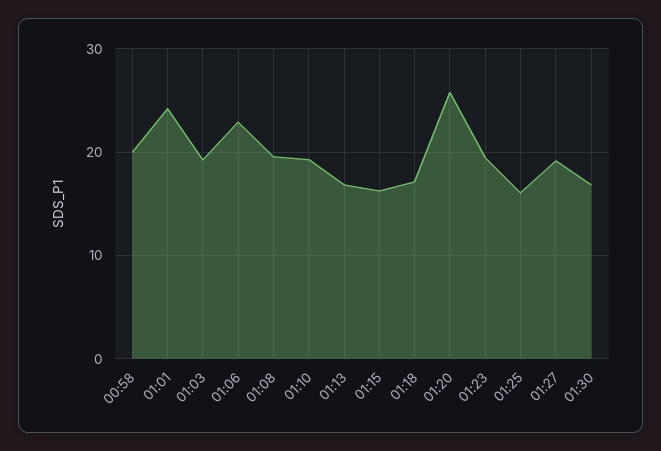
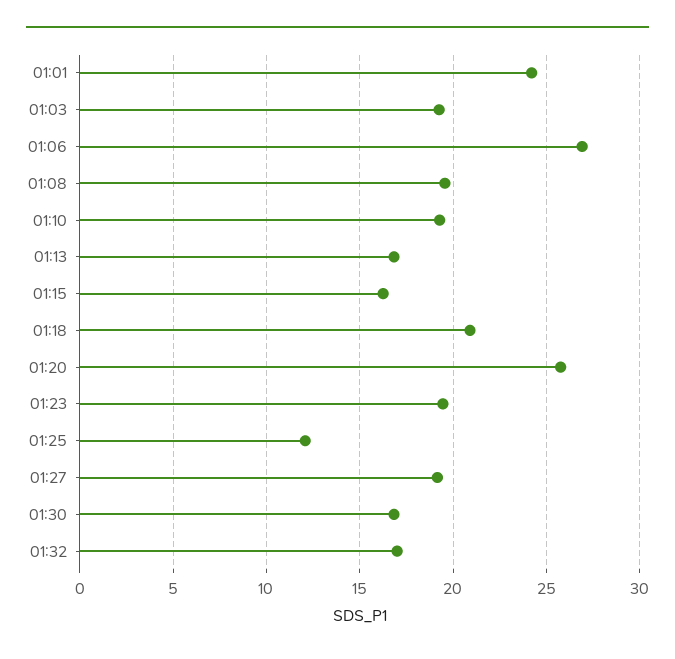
00:58: 20 -> none
01:06: 23 -> 27
01:18: 17 -> 21
01:25: 16 -> 12
01:32: none -> 17

